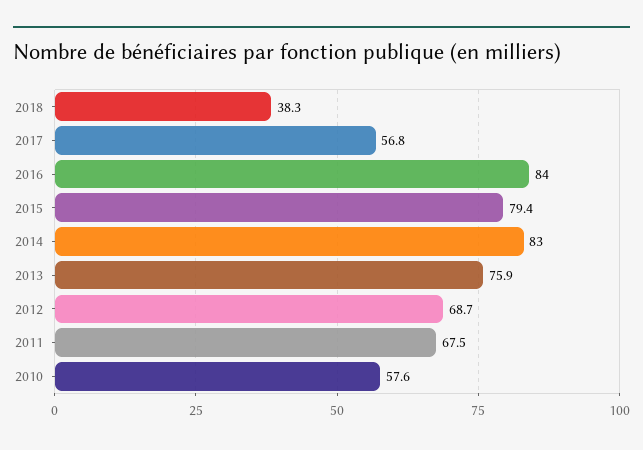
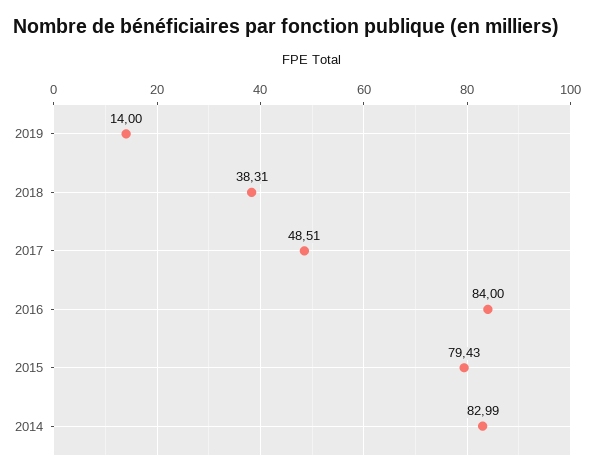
2017: 56.8 -> 48.51
2013: 75.9 -> none
2012: 68.7 -> none
2011: 67.5 -> none
2010: 57.6 -> none
2019: none -> 14

